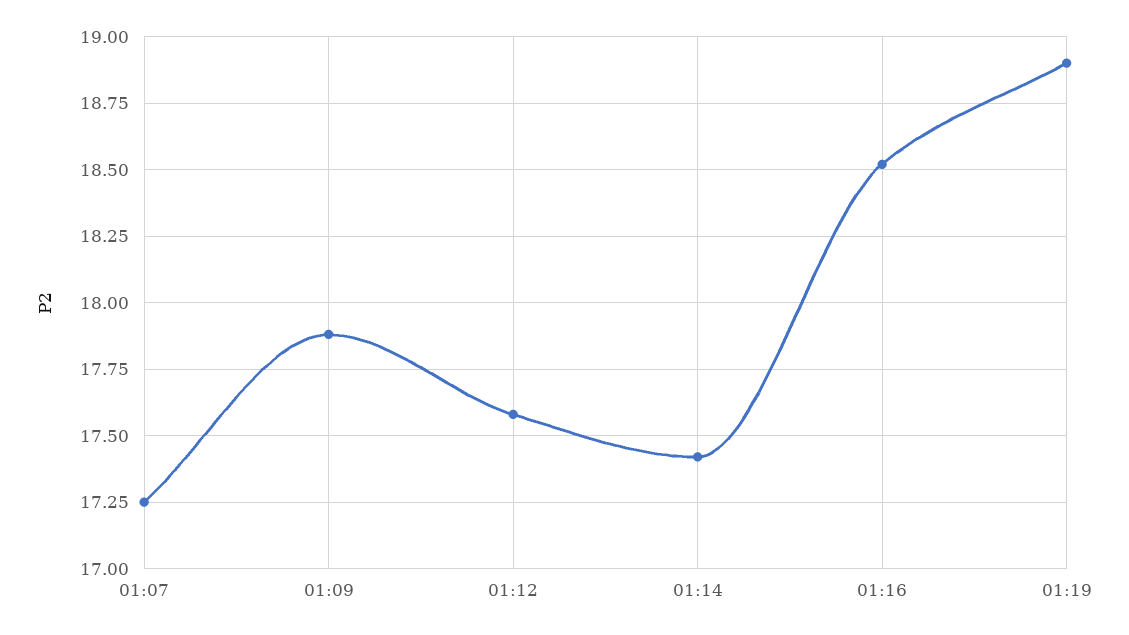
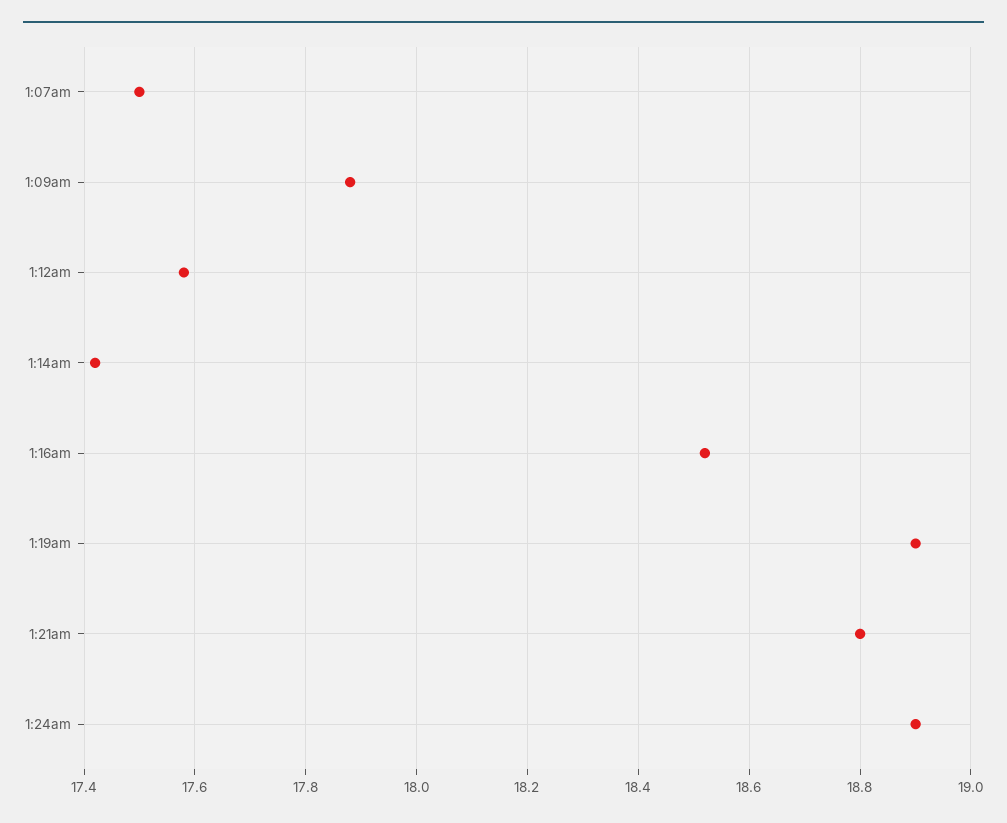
01:07: 17.25 -> 17.5
1:21am: none -> 18.8
1:24am: none -> 18.9

